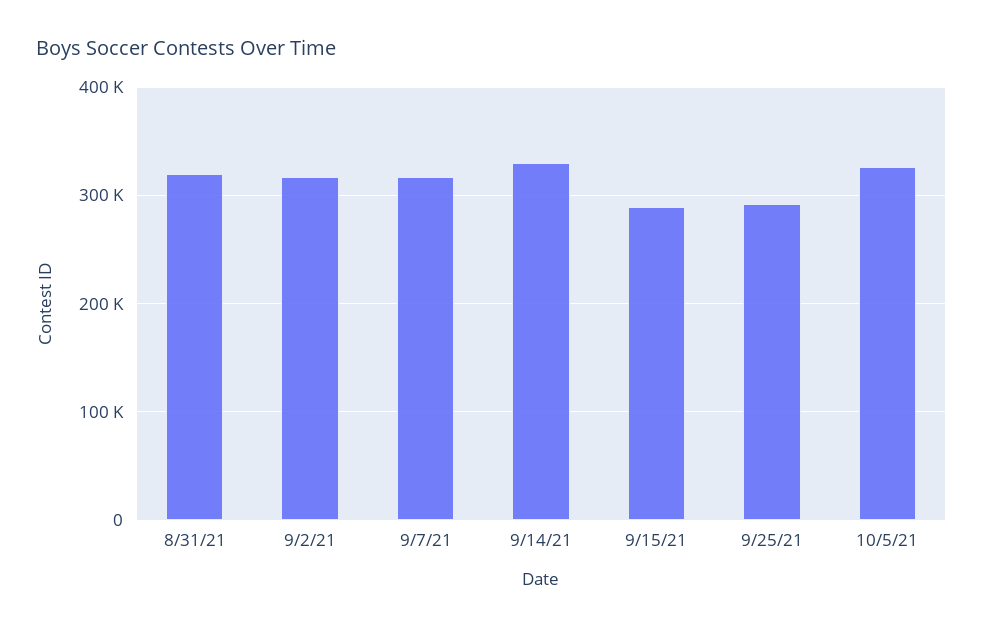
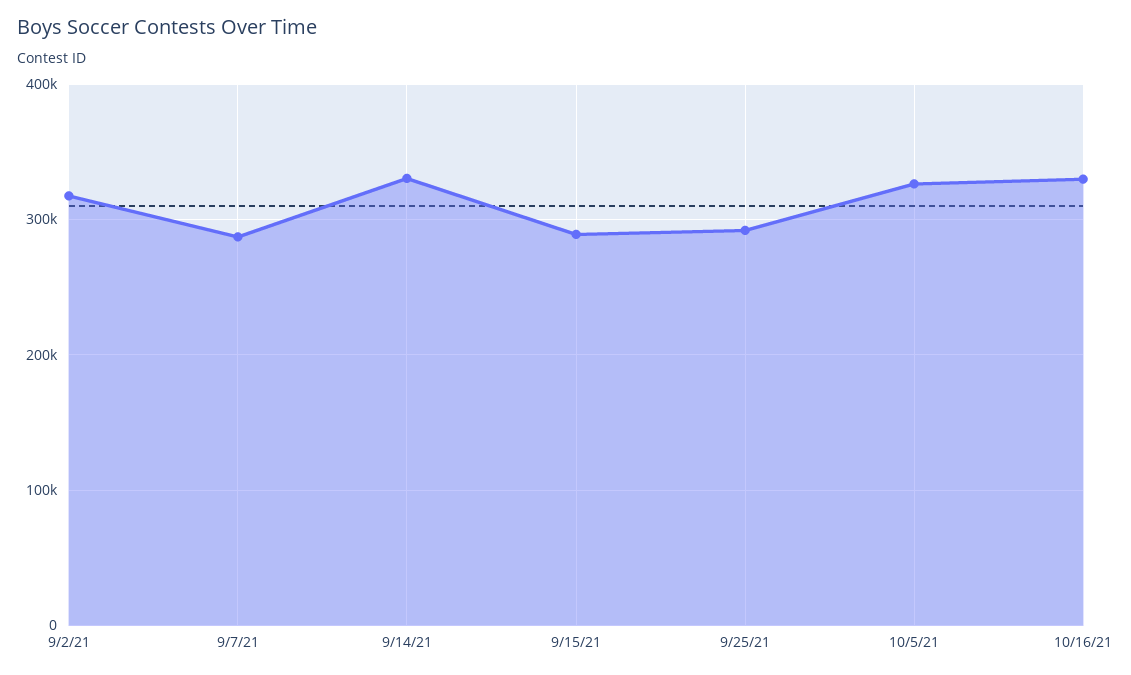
8/31/21: 320000 -> none
9/7/21: 320000 -> 290000
10/16/21: none -> 330000

